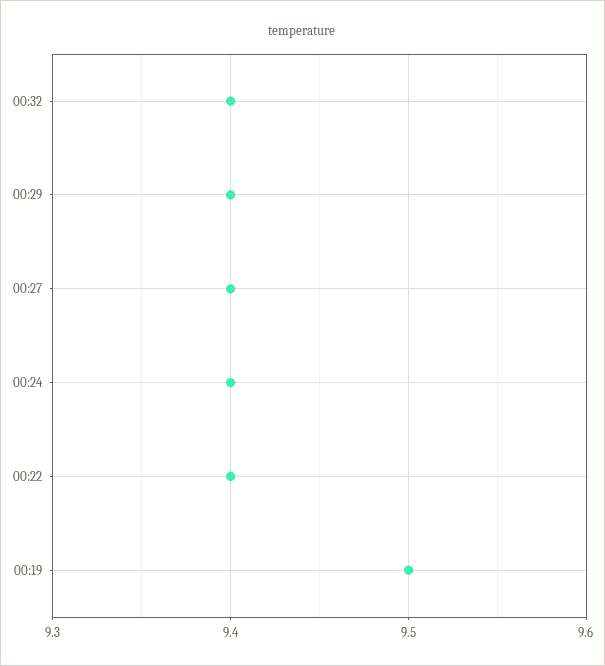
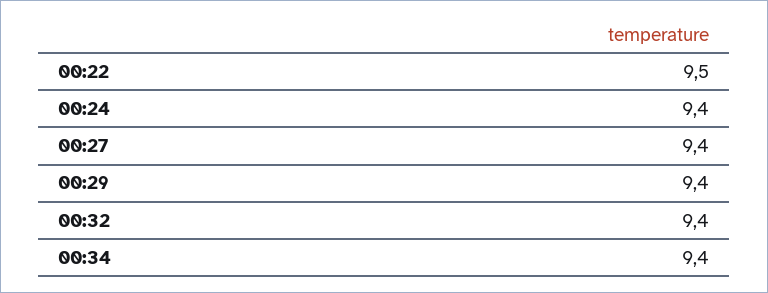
00:22: 9.4 -> 9.5
00:19: 9.5 -> none
00:34: none -> 9.4

